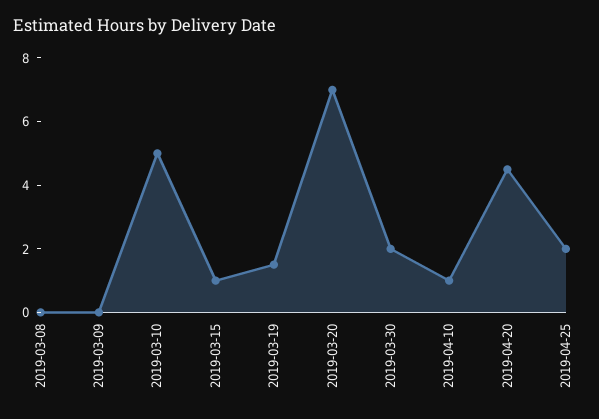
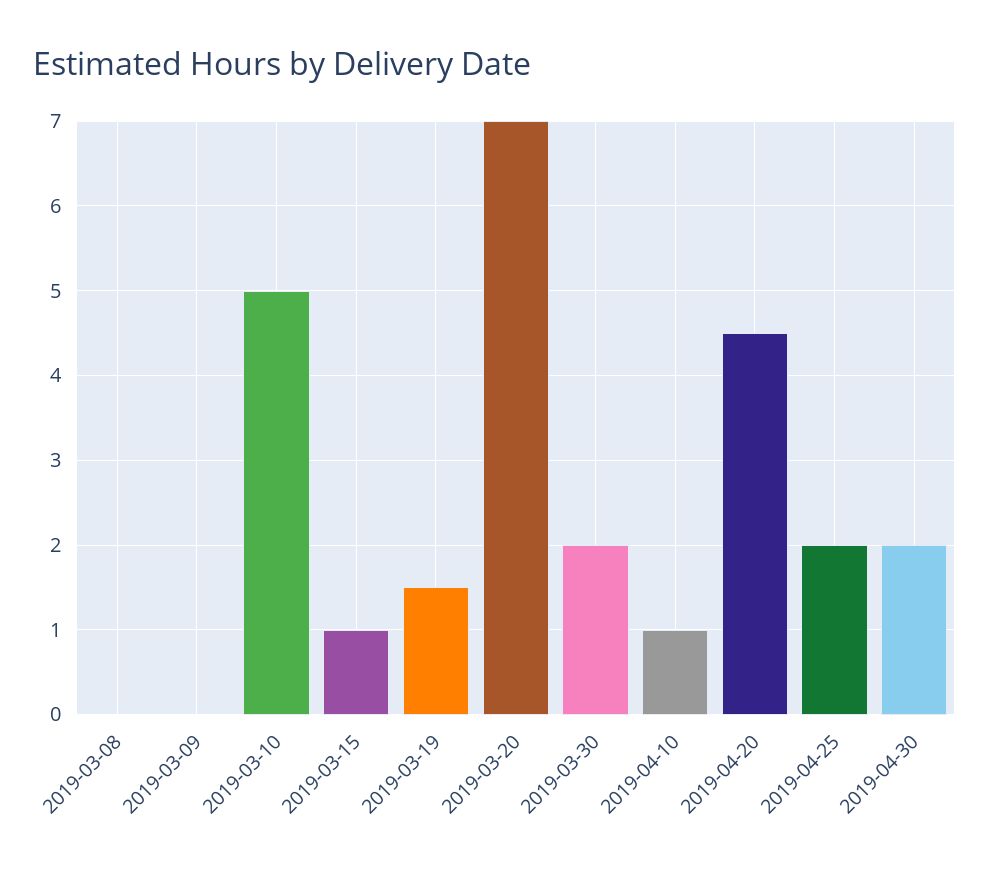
2019-04-30: none -> 2

